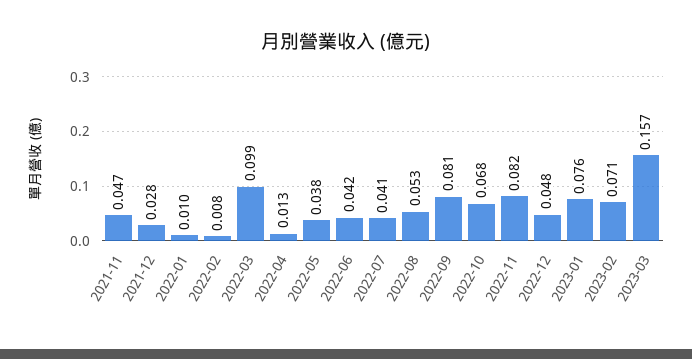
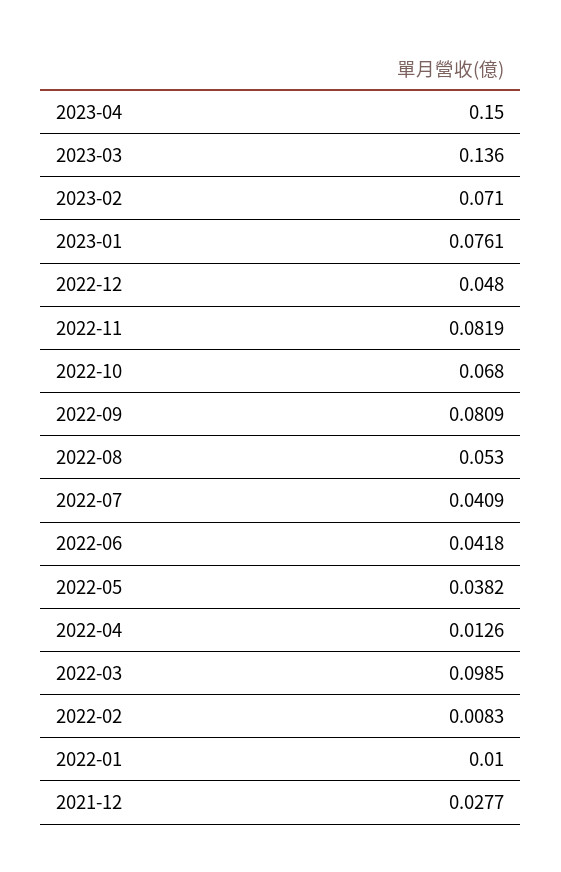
2021-11: 0.047 -> none
2023-03: 0.157 -> 0.136
2023-04: none -> 0.15

